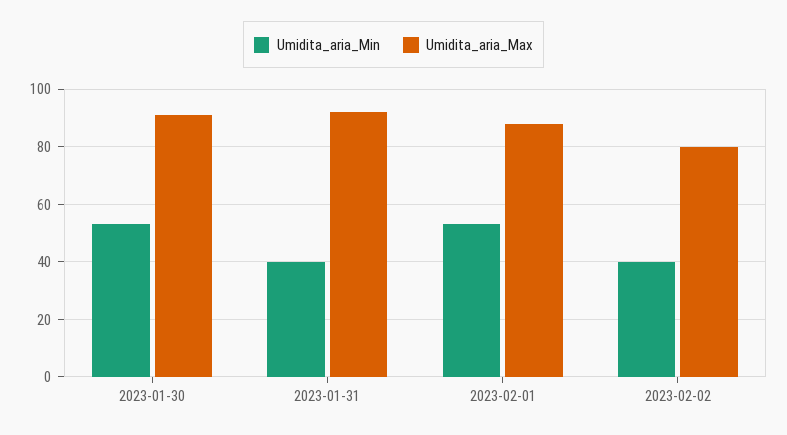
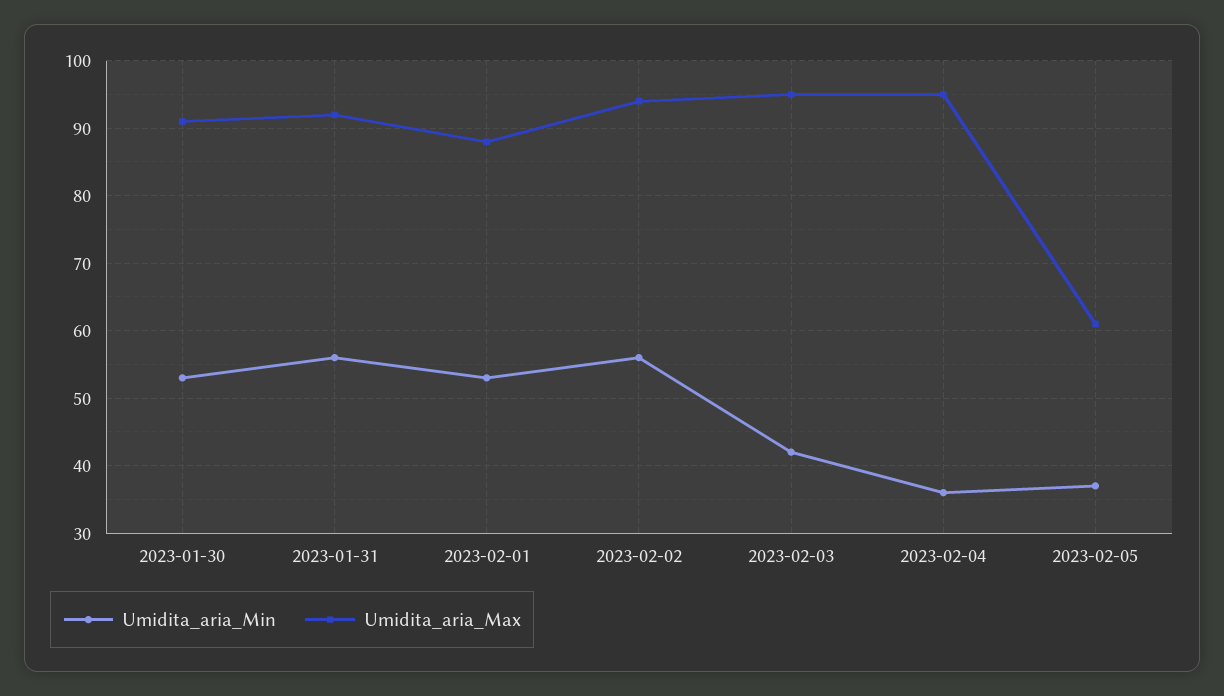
Umidita_aria_Min, 2023-01-31: 40 -> 56
Umidita_aria_Min, 2023-02-02: 40 -> 56
Umidita_aria_Max, 2023-02-02: 80 -> 94
Umidita_aria_Min, 2023-02-03: none -> 42
Umidita_aria_Max, 2023-02-03: none -> 95
Umidita_aria_Min, 2023-02-04: none -> 36
Umidita_aria_Max, 2023-02-04: none -> 95
Umidita_aria_Min, 2023-02-05: none -> 37
Umidita_aria_Max, 2023-02-05: none -> 61

